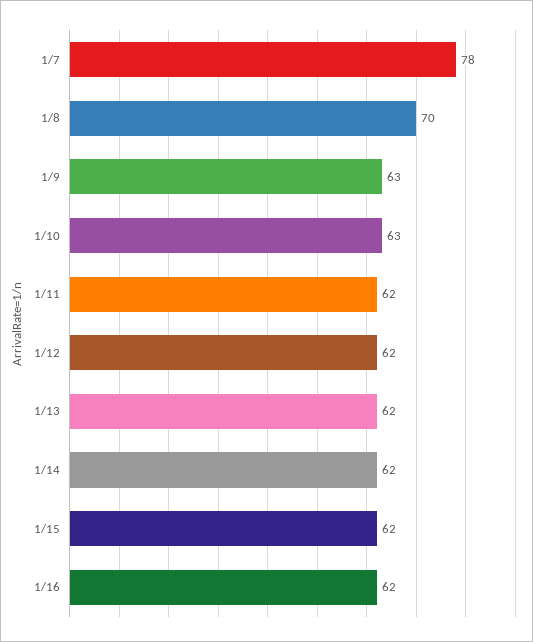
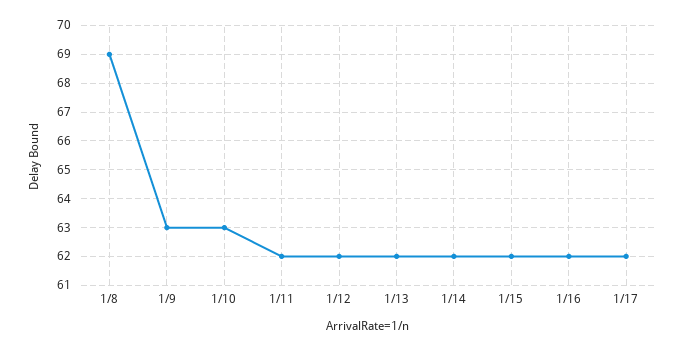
1/7: 78 -> none
1/8: 70 -> 69
1/17: none -> 62

